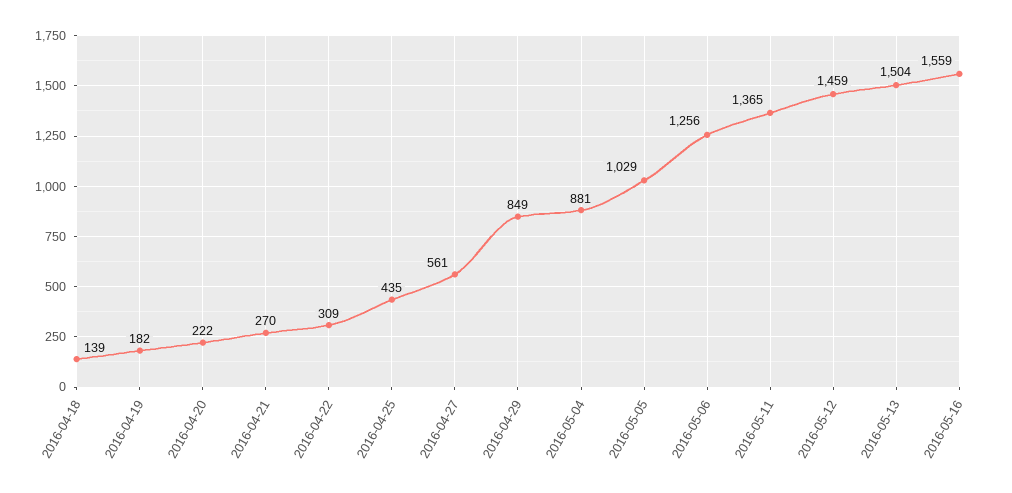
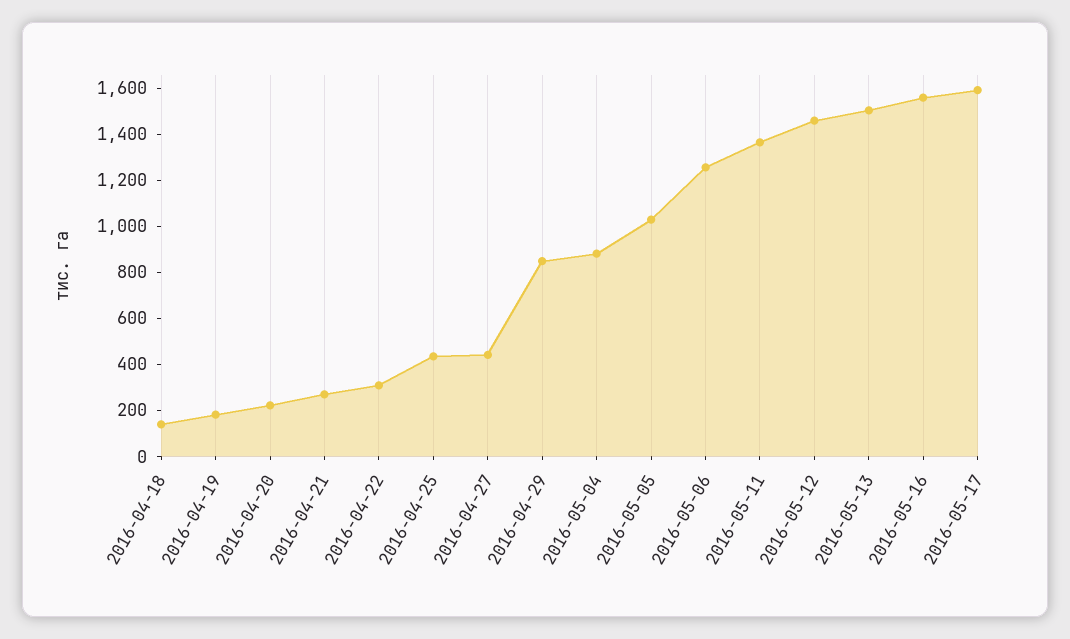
2016-04-27: 561 -> 450
2016-05-17: none -> 1600

